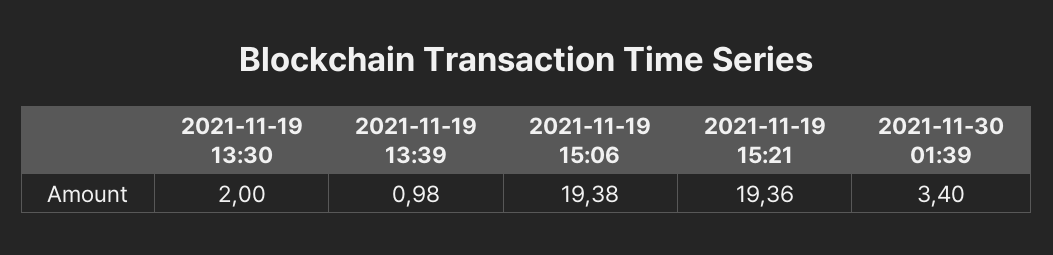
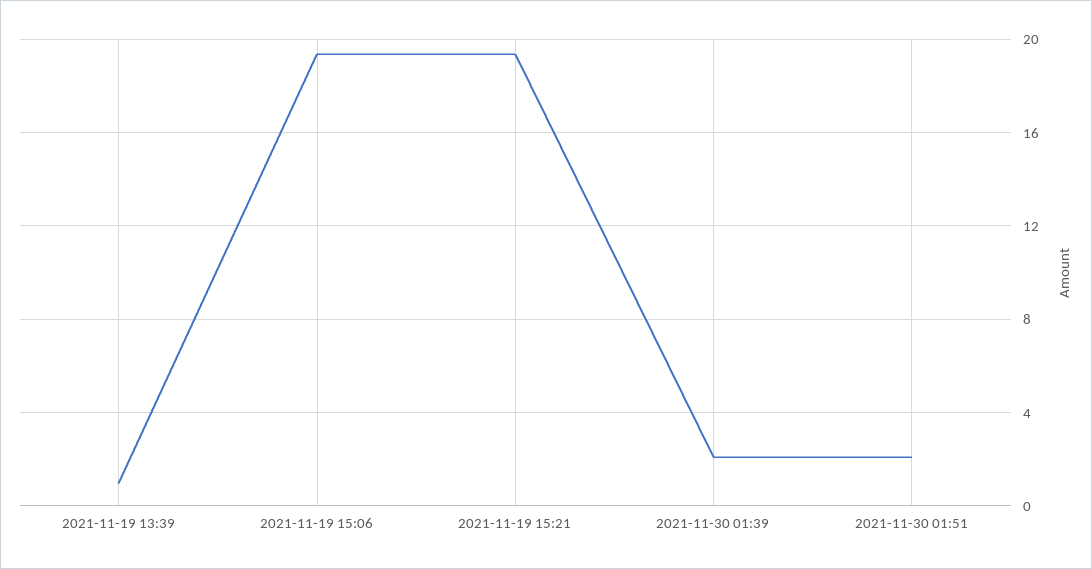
2021-11-19 13:30: 2 -> none
2021-11-30 01:39: 3.4 -> 2
2021-11-30 01:51: none -> 2

